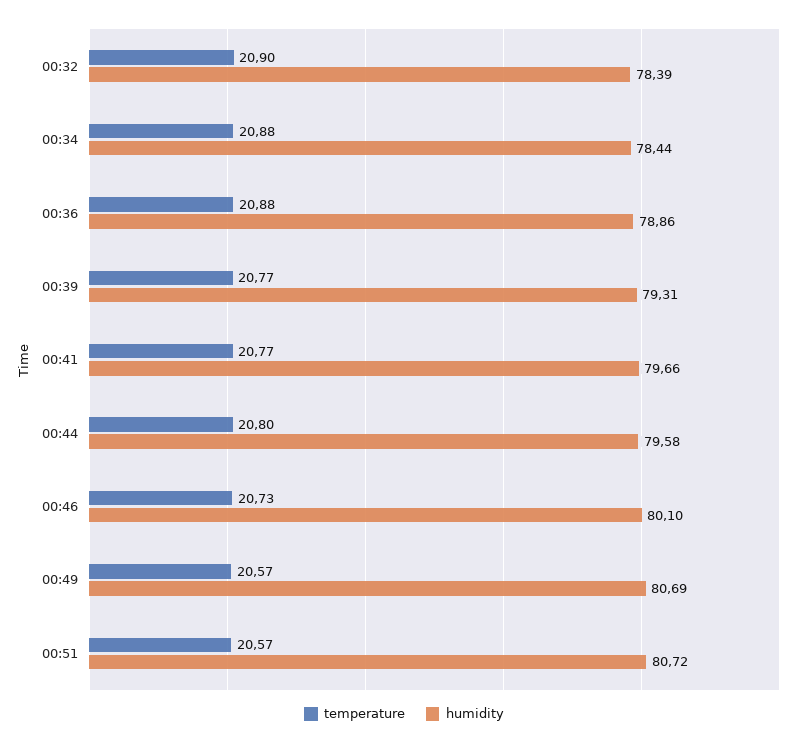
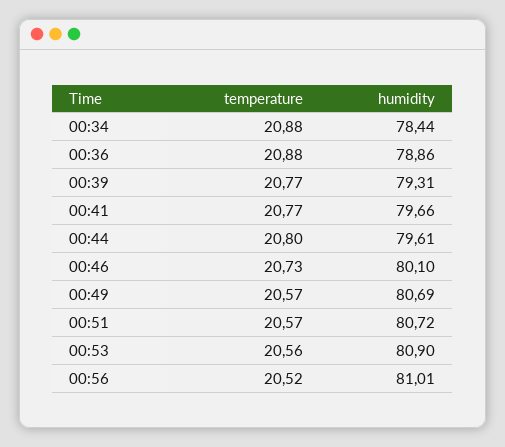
temperature, 00:32: 20.9 -> none
humidity, 00:32: 78.39 -> none
humidity, 00:44: 79.58 -> 79.61
temperature, 00:53: none -> 20.56
humidity, 00:53: none -> 80.9
temperature, 00:56: none -> 20.52
humidity, 00:56: none -> 81.01

